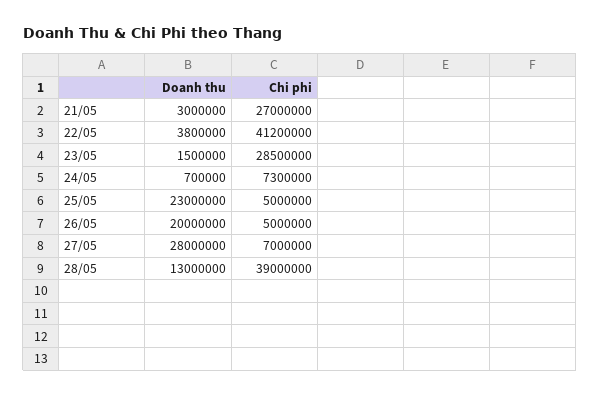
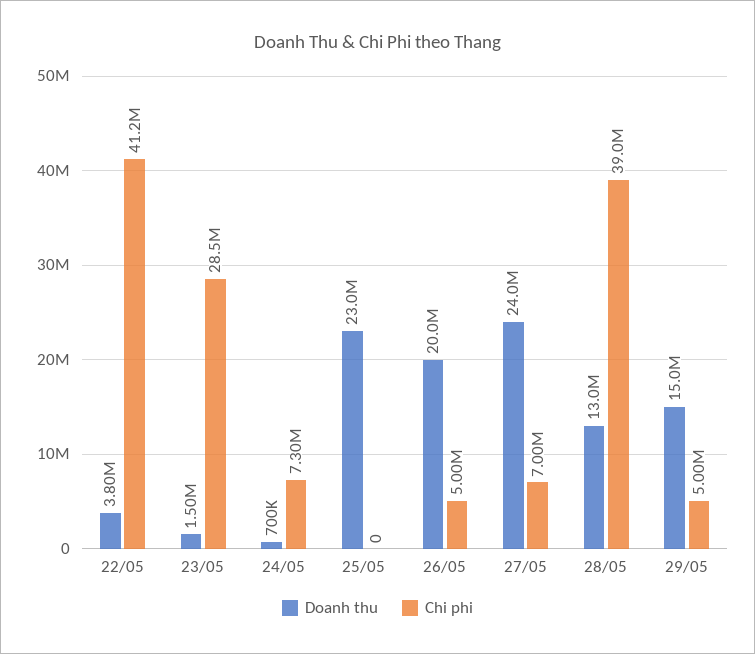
Doanh thu, 21/05: 3000000 -> none
Chi phi, 21/05: 27000000 -> none
Chi phi, 25/05: 5000000 -> 0
Doanh thu, 27/05: 28000000 -> 24000000
Doanh thu, 29/05: none -> 15000000
Chi phi, 29/05: none -> 5000000

